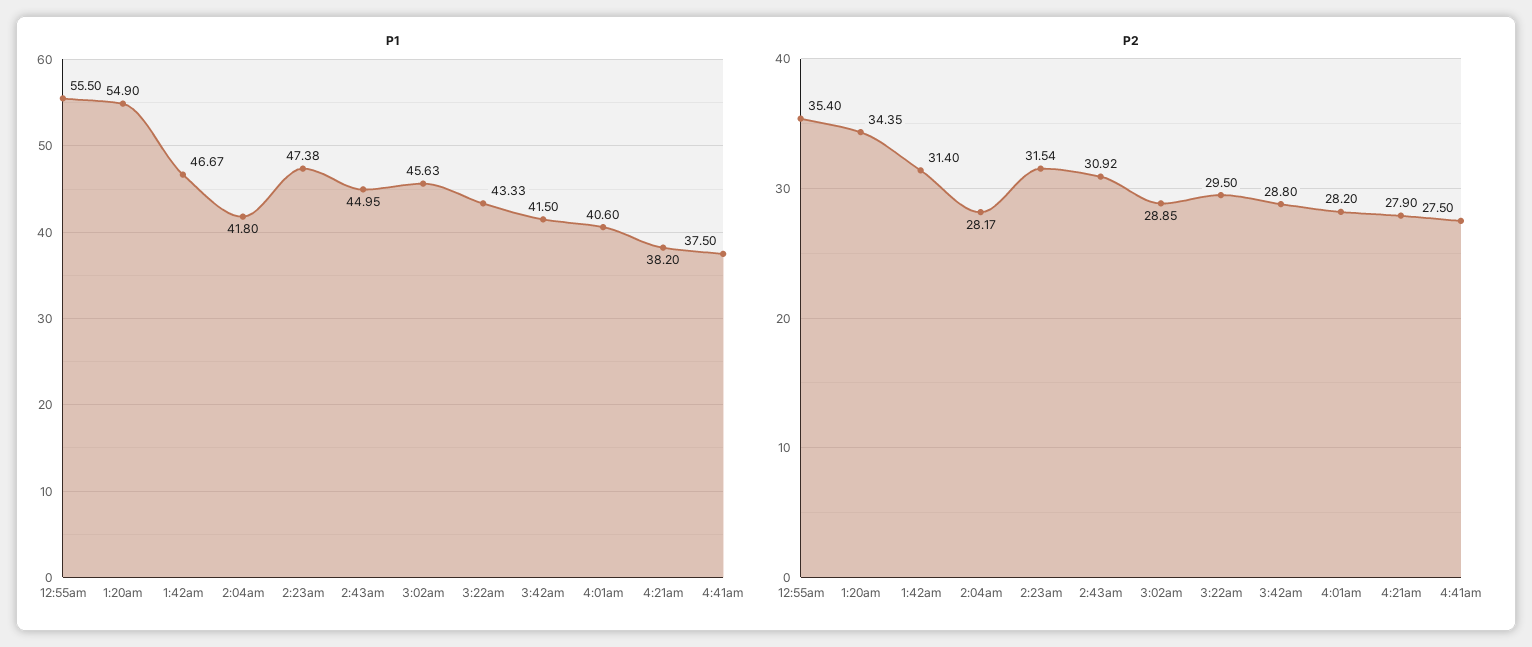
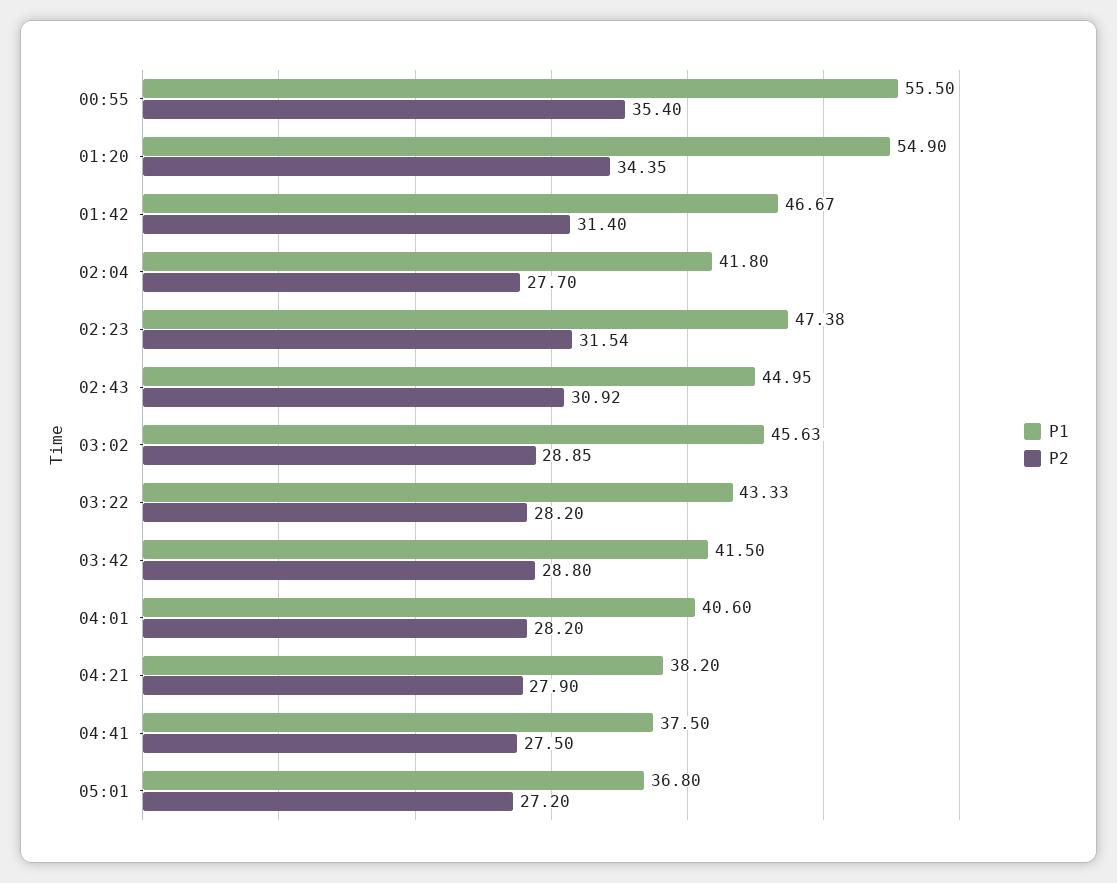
P2, 2:04am: 28.17 -> 27.7
P2, 3:22am: 29.5 -> 28.2
P1, 05:01: none -> 36.8
P2, 05:01: none -> 27.2

